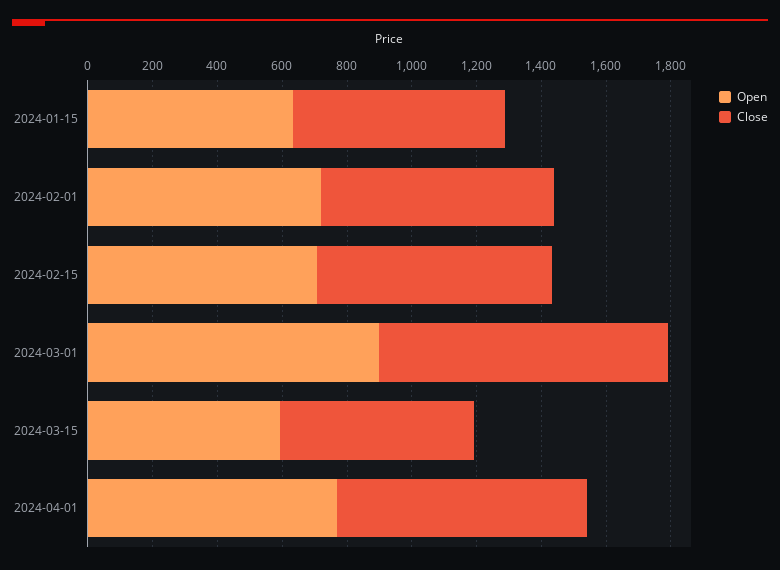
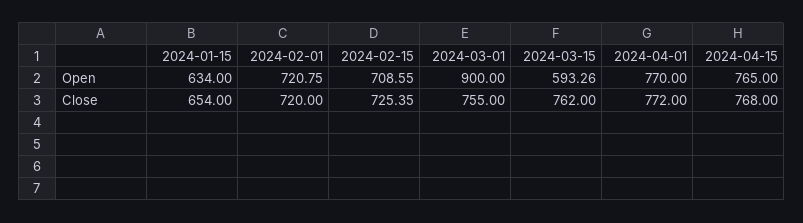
Close, 2024-03-01: 900 -> 755
Close, 2024-03-15: 600 -> 762
Open, 2024-04-15: none -> 765
Close, 2024-04-15: none -> 768

